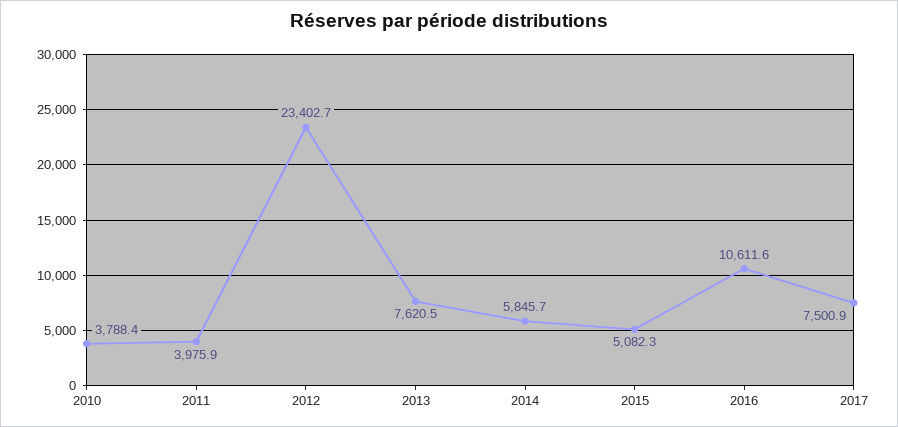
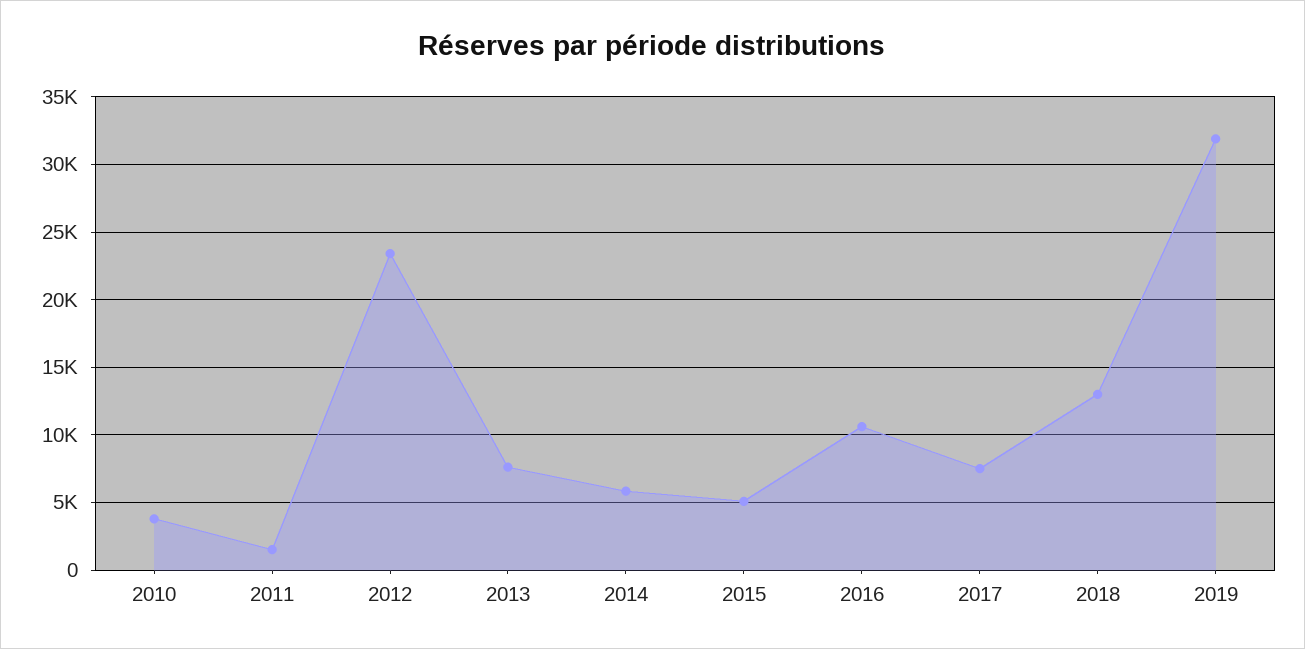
2011: 3975.9 -> 1500
2018: none -> 13000
2019: none -> 32000

